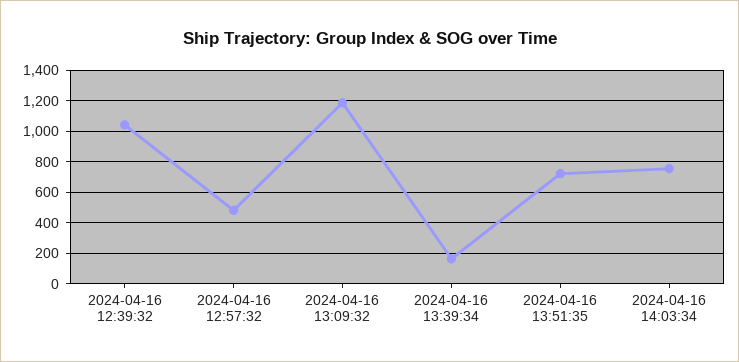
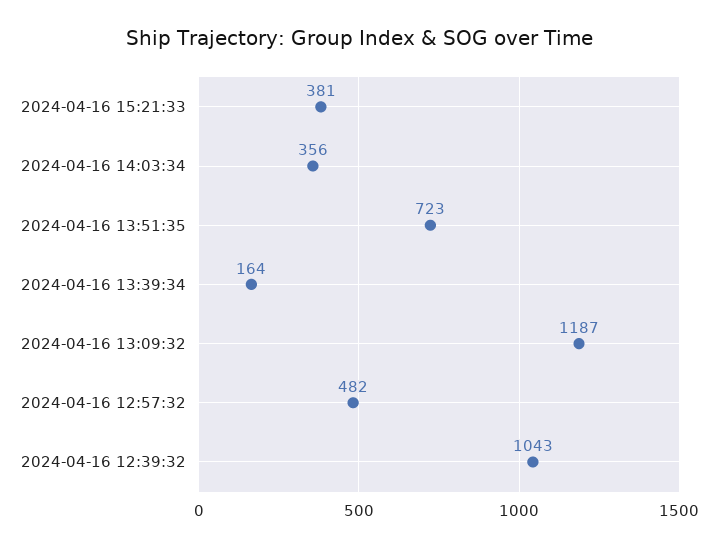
2024-04-16 14:03:34: 750 -> 356
2024-04-16 15:21:33: none -> 381

